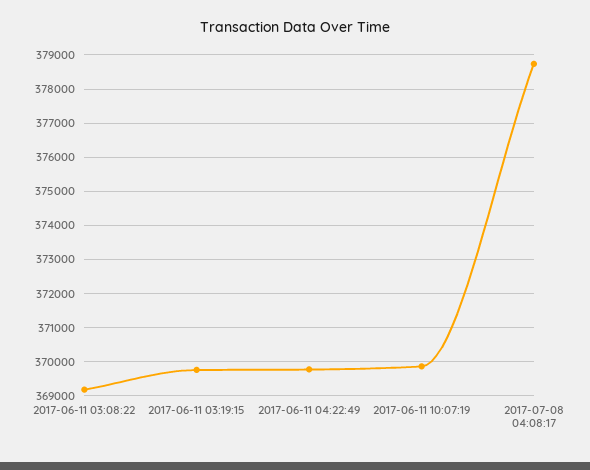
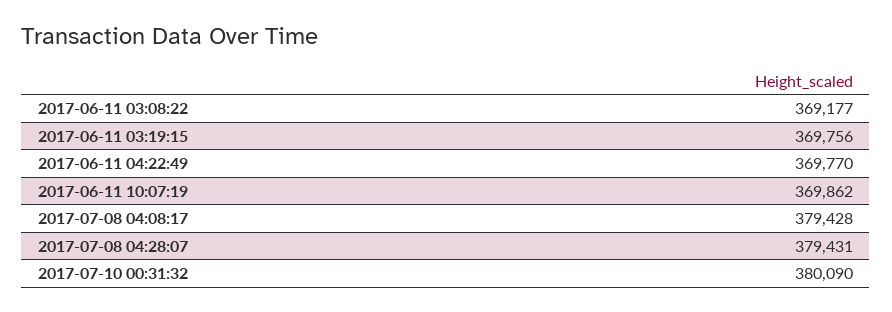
2017-07-08 04:08:17: 378800 -> 379428
2017-07-08 04:28:07: none -> 379431
2017-07-10 00:31:32: none -> 380090

